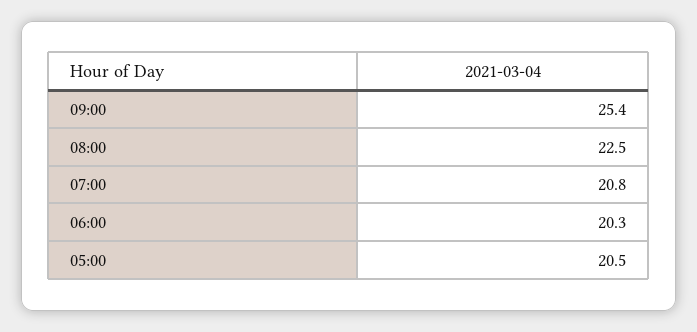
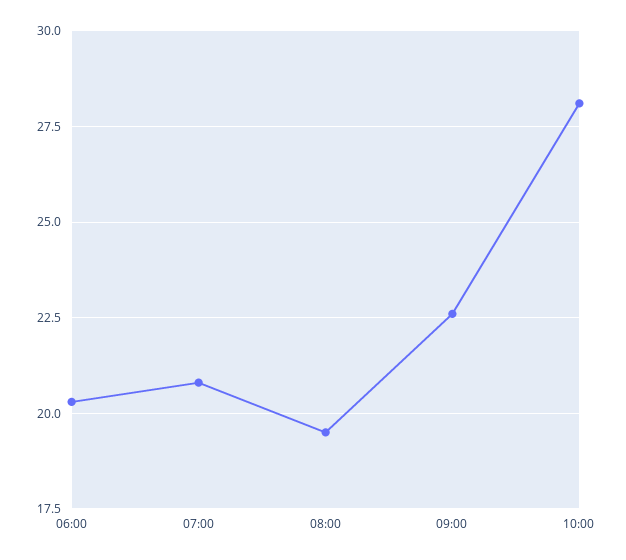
09:00: 25.4 -> 22.5
08:00: 22.5 -> 19.5
05:00: 20.5 -> none
10:00: none -> 28

